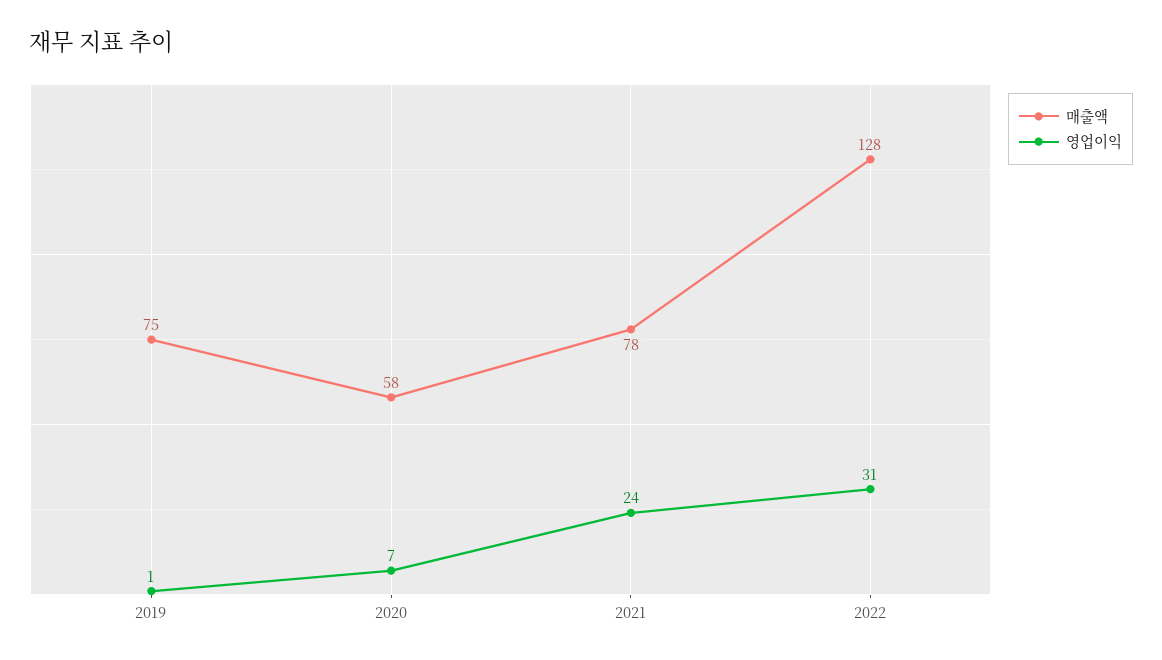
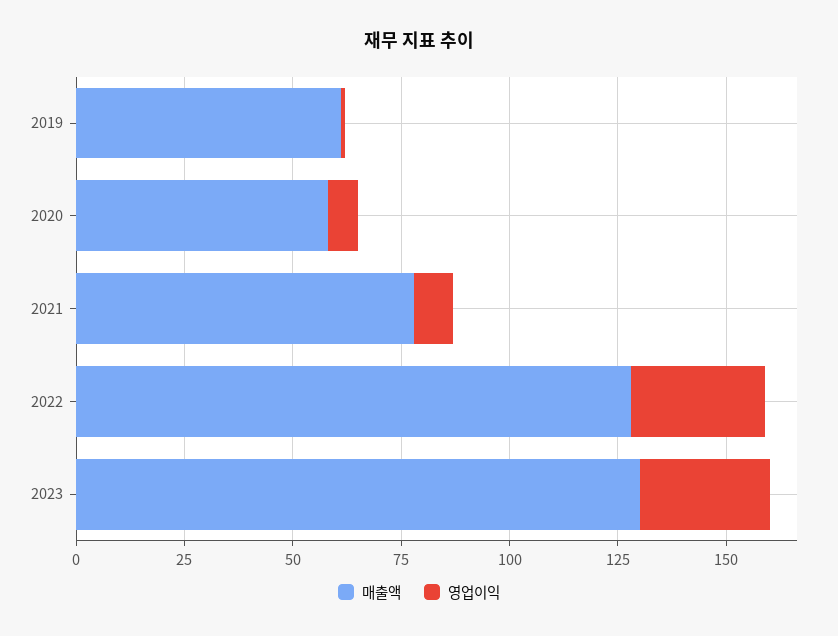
매출액, 2019: 75 -> 60
영업이익, 2021: 24 -> 10
매출액, 2023: none -> 130
영업이익, 2023: none -> 30

